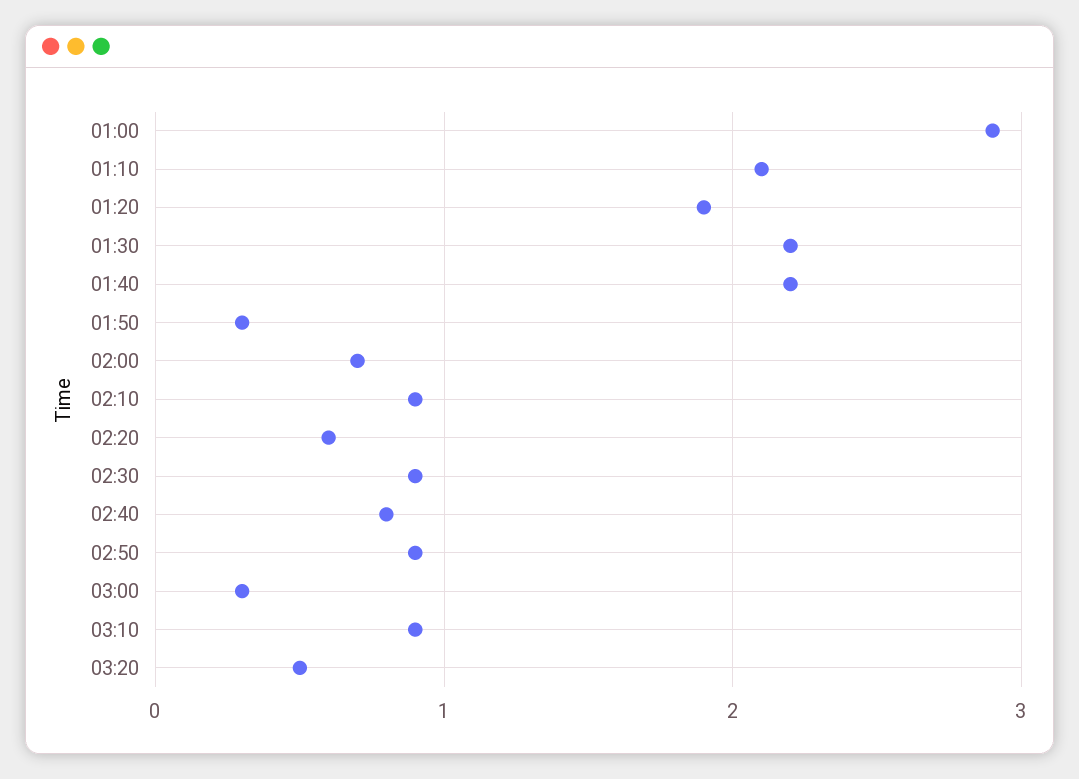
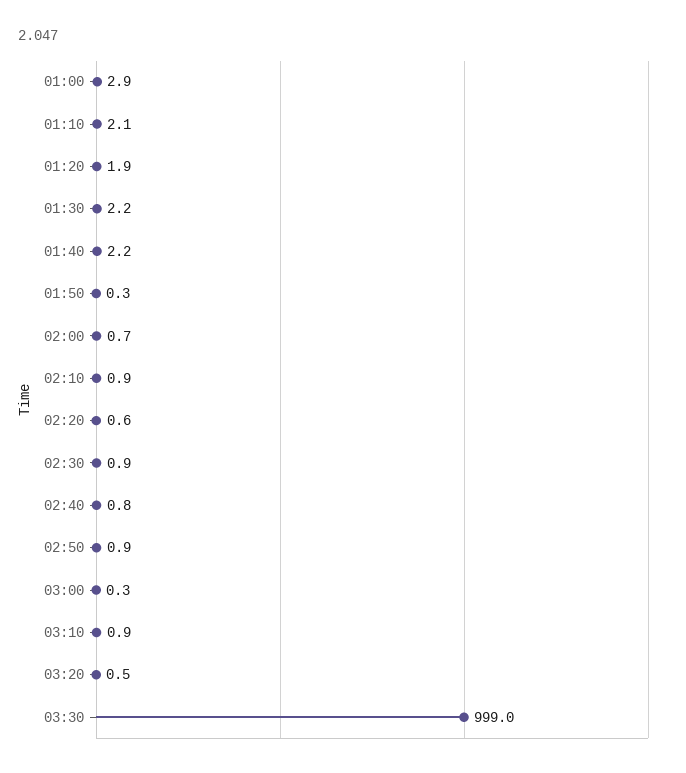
03:30: none -> 999

